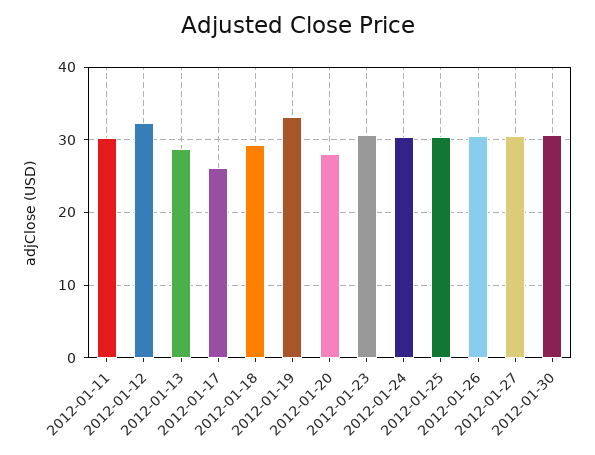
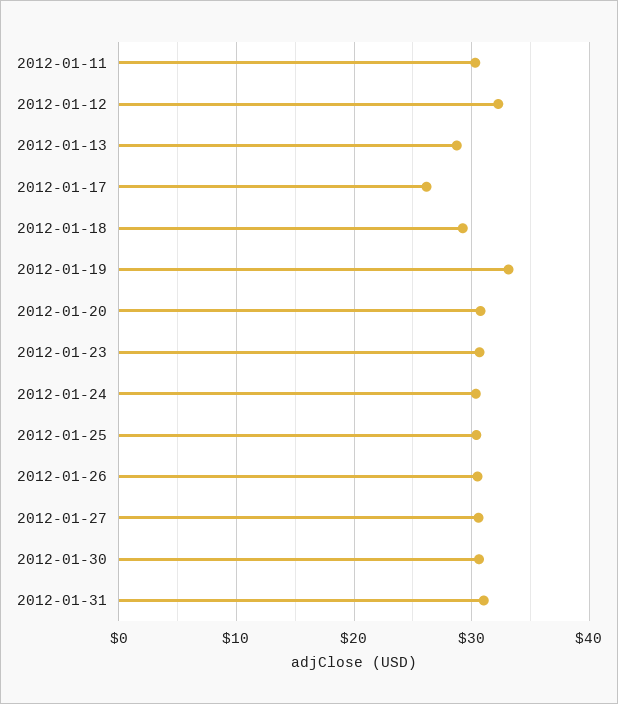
2012-01-20: 28 -> 31
2012-01-31: none -> 31

